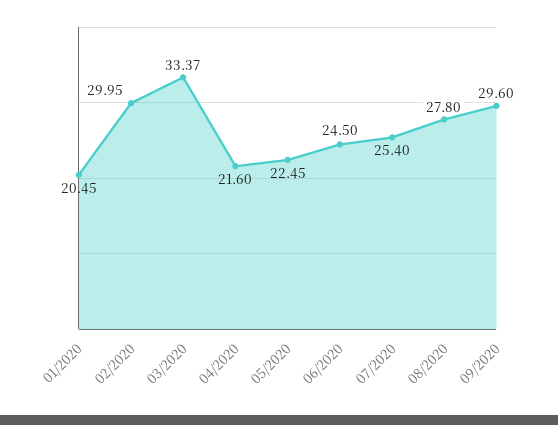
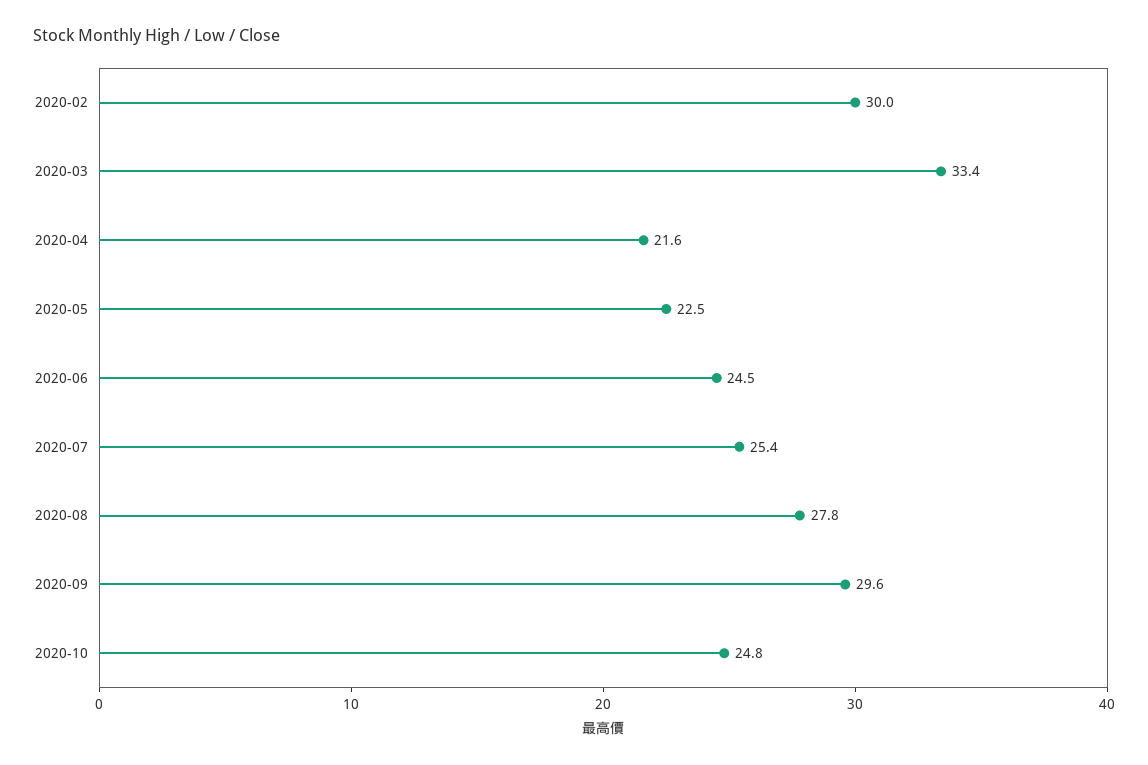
01/2020: 20.45 -> none
2020-10: none -> 24.8

